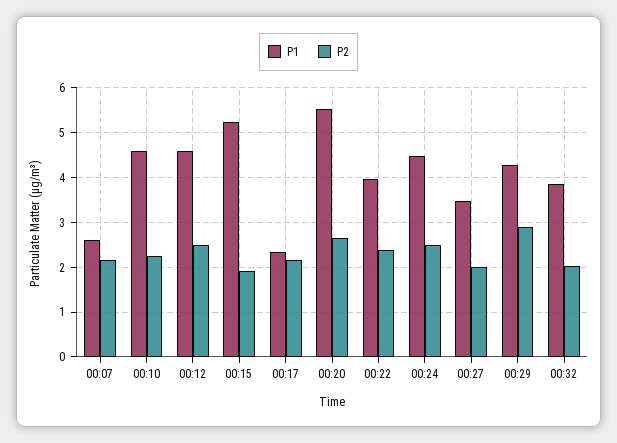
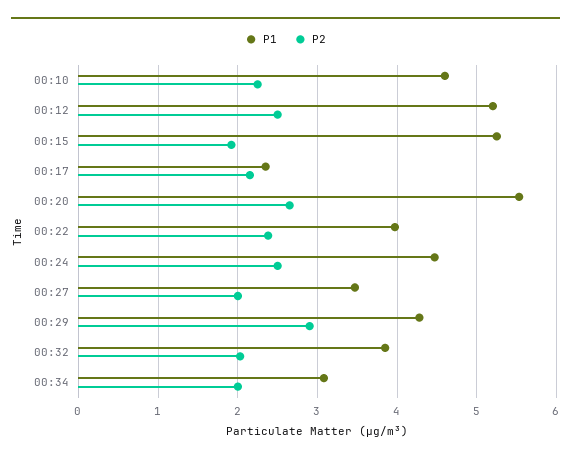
P1, 00:07: 2.6 -> none
P2, 00:07: 2.2 -> none
P1, 00:12: 4.6 -> 5.2
P1, 00:34: none -> 3.1
P2, 00:34: none -> 2

